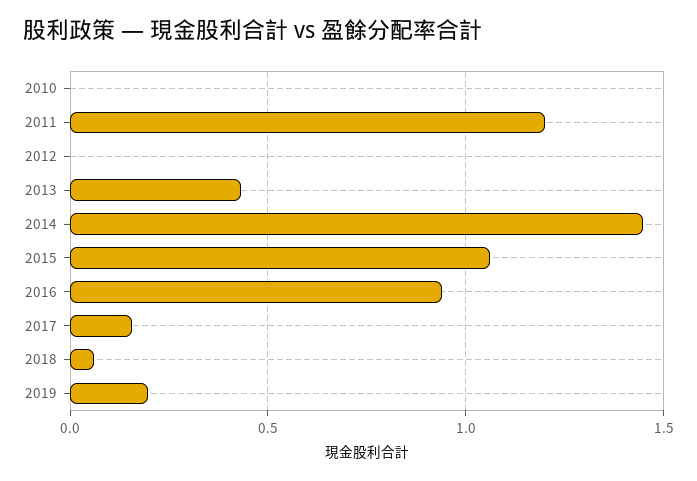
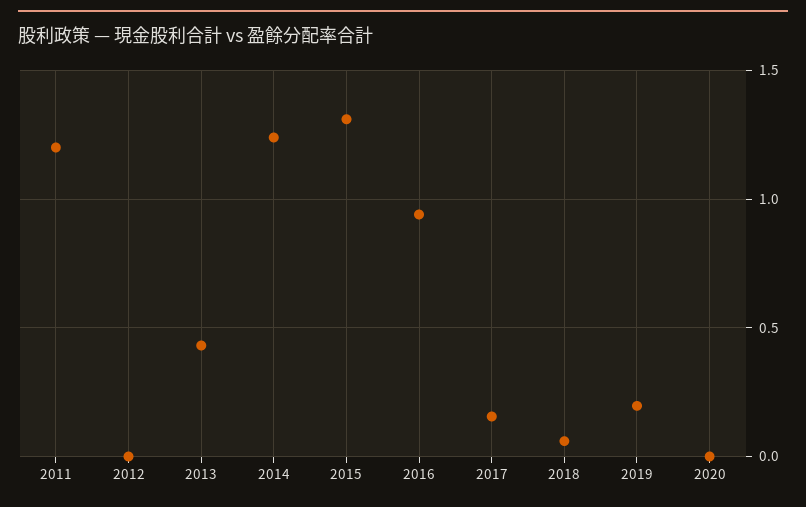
2010: 0 -> none
2014: 1.45 -> 1.25
2015: 1.05 -> 1.3
2020: none -> 0

